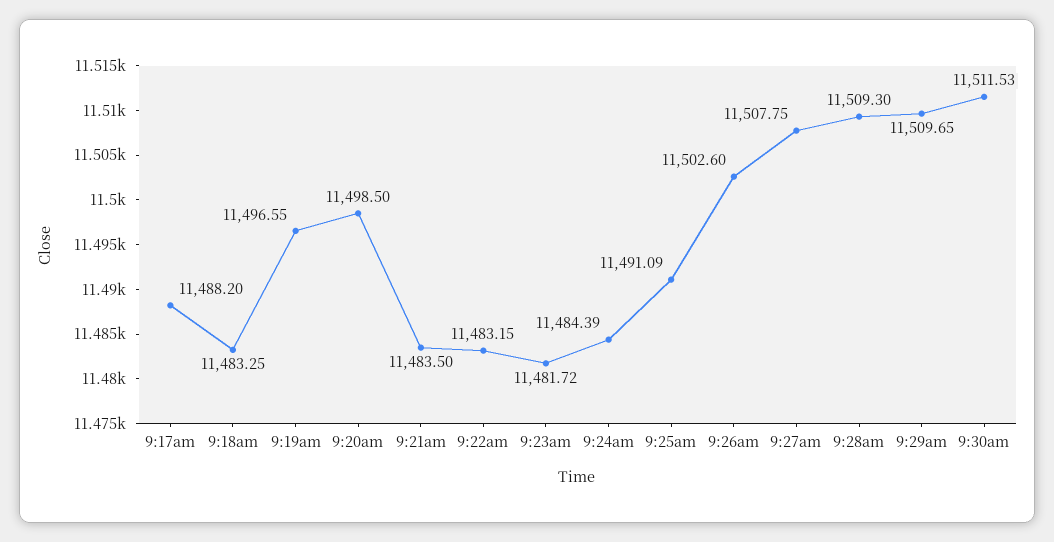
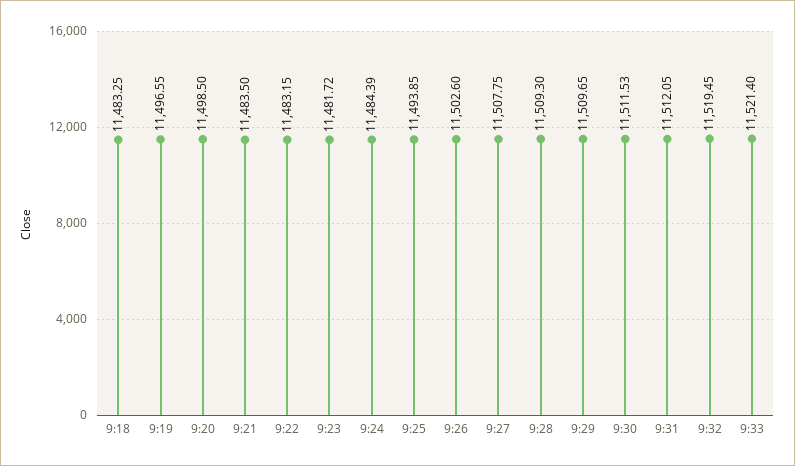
9:17am: 11488.2 -> none
9:25am: 11491.09 -> 11493.85
9:31: none -> 11512.05
9:32: none -> 11519.45
9:33: none -> 11521.4

